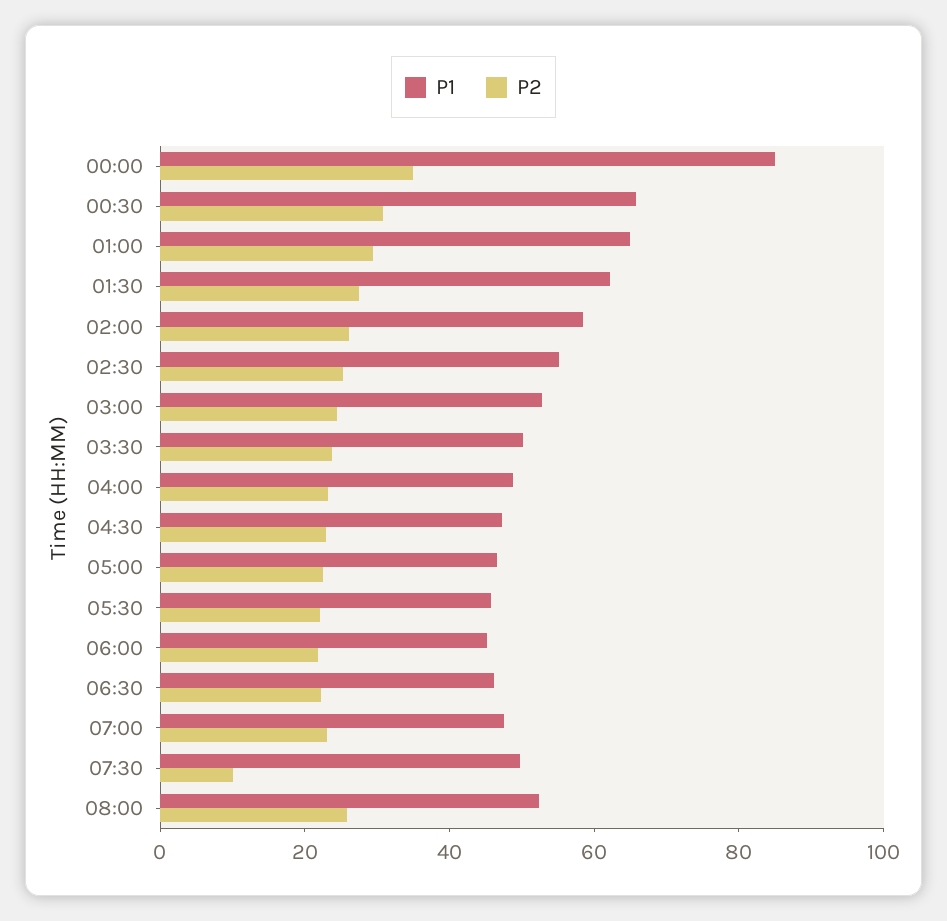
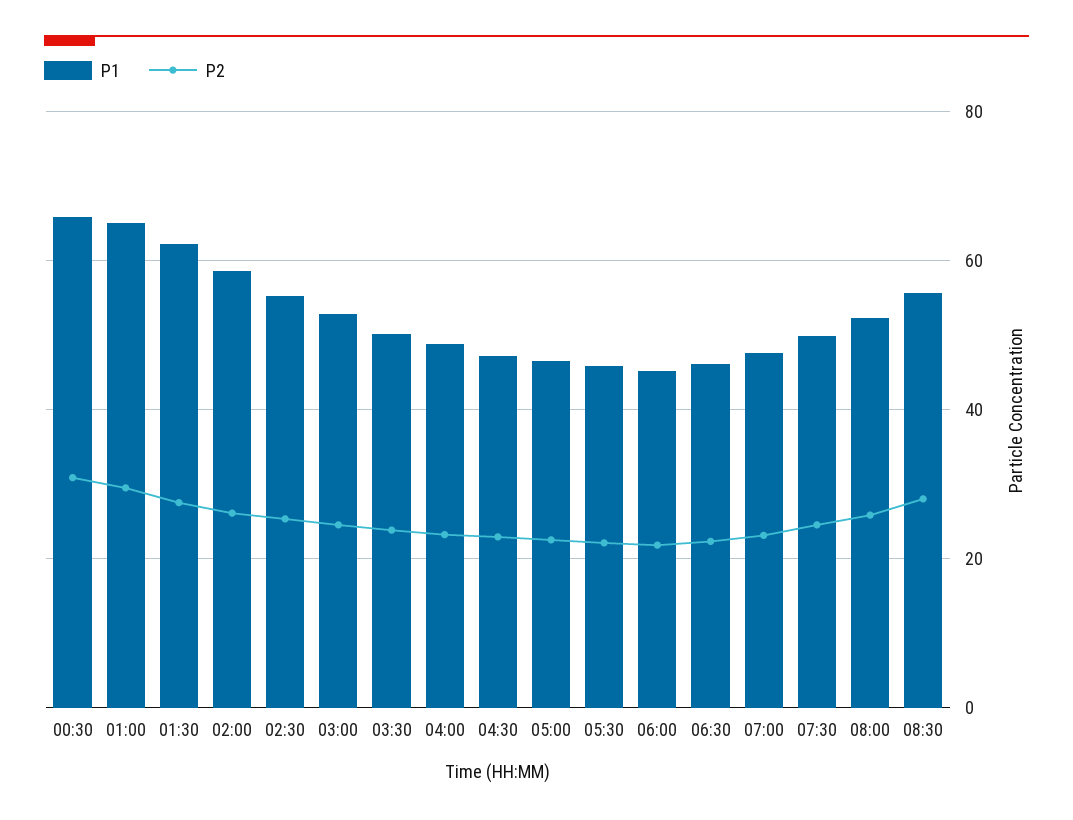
P1, 00:00: 85 -> none
P2, 00:00: 35 -> none
P2, 07:30: 10 -> 24
P1, 08:30: none -> 56
P2, 08:30: none -> 28

